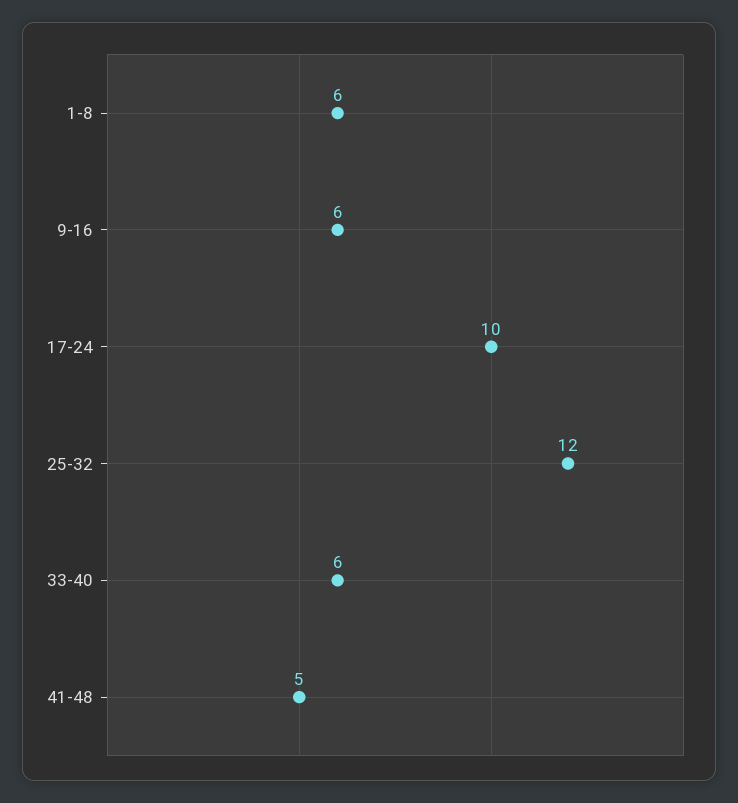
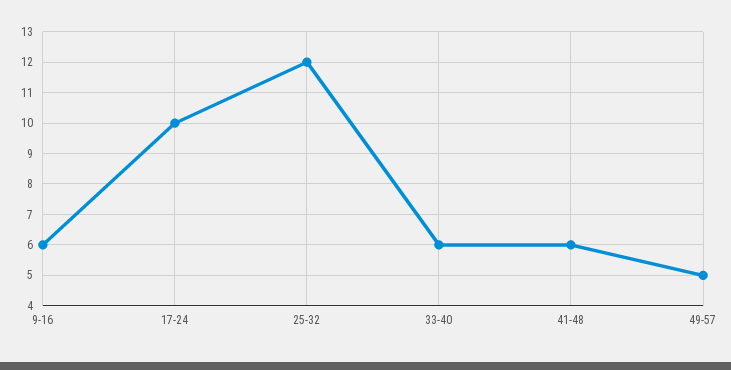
1-8: 6 -> none
41-48: 5 -> 6
49-57: none -> 5

